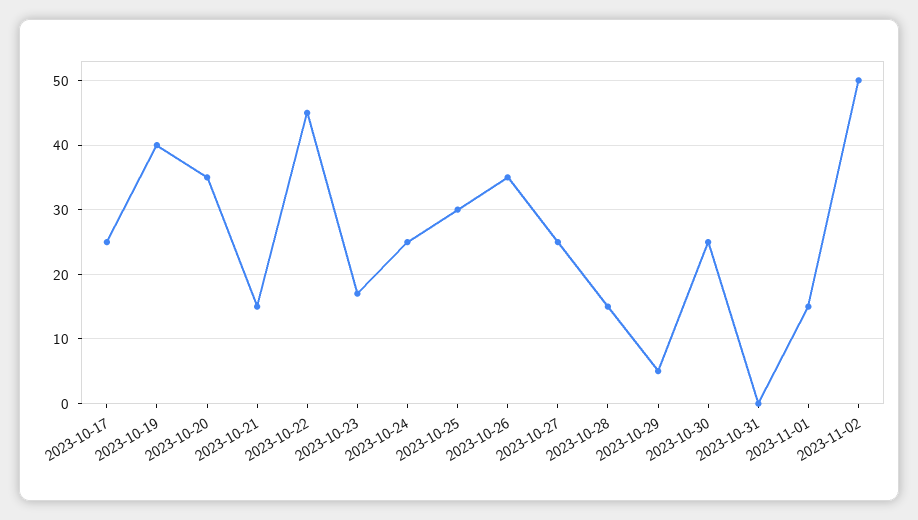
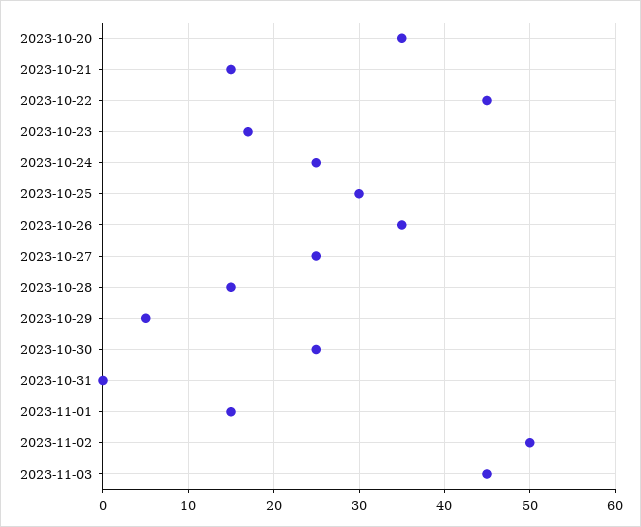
2023-10-17: 25 -> none
2023-10-19: 40 -> none
2023-11-03: none -> 45

